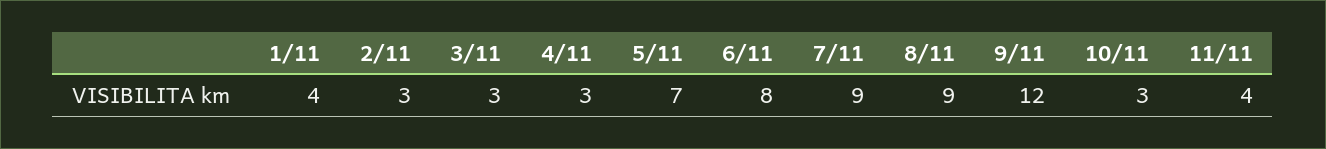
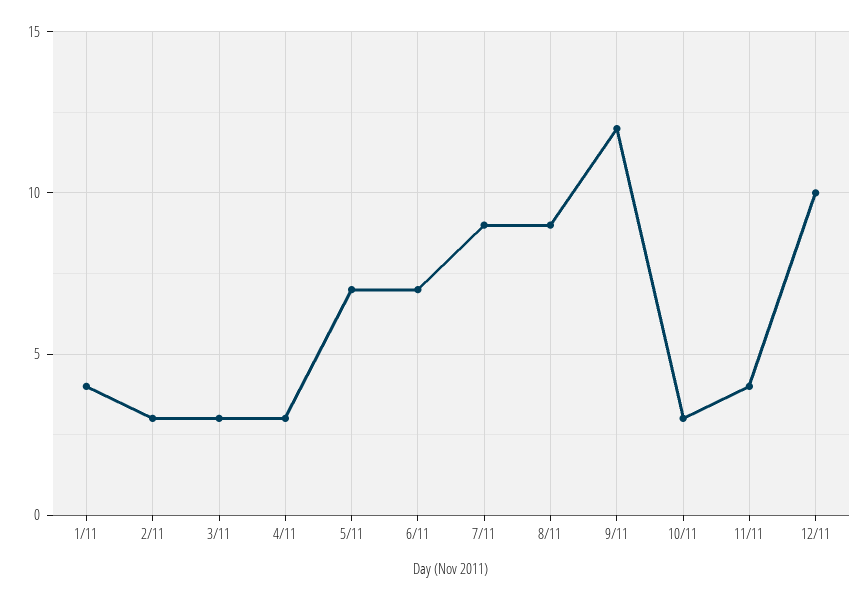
6/11: 8 -> 7
12/11: none -> 10

